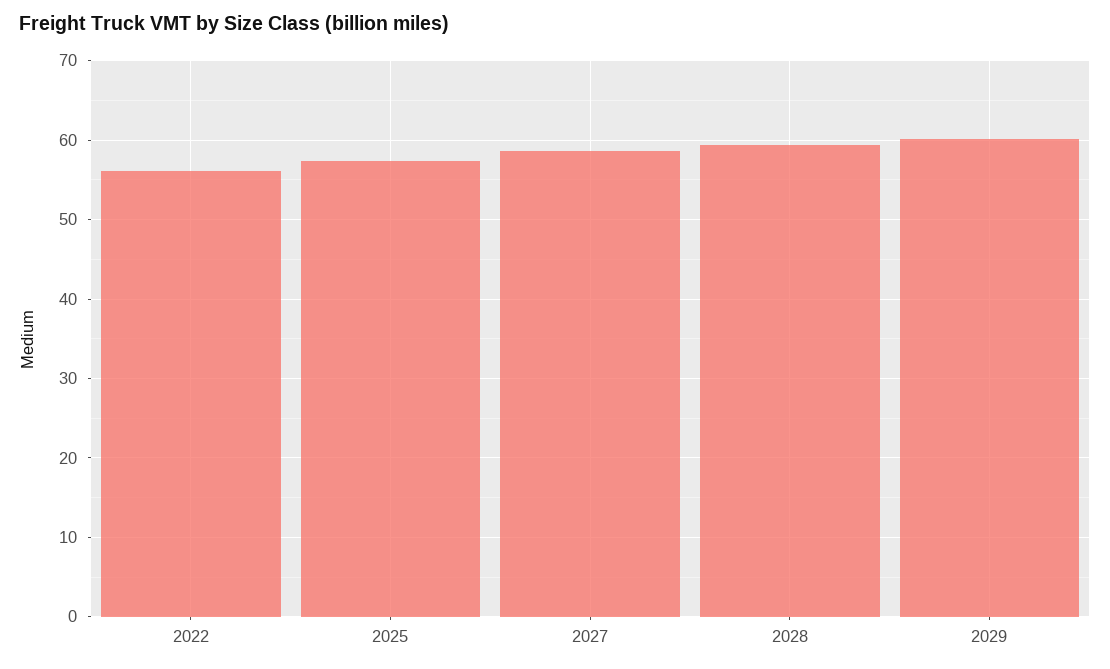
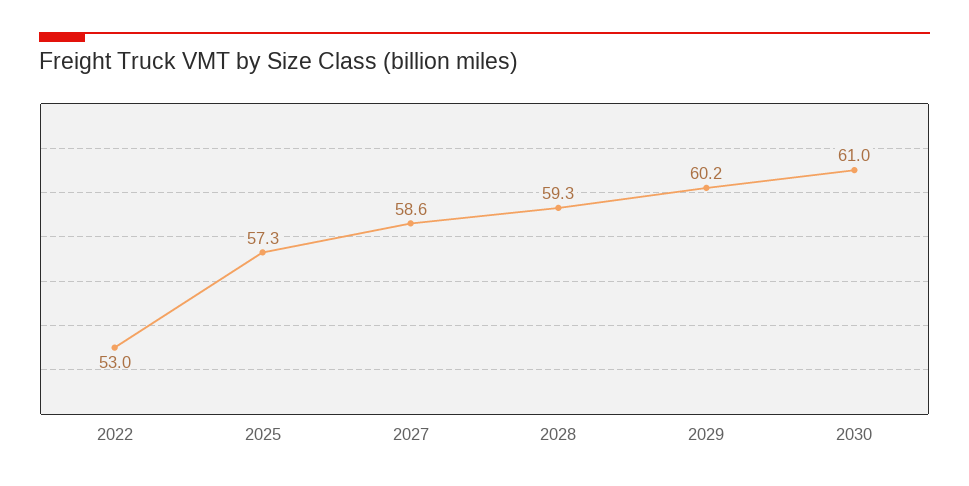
2022: 56 -> 53
2030: none -> 61

